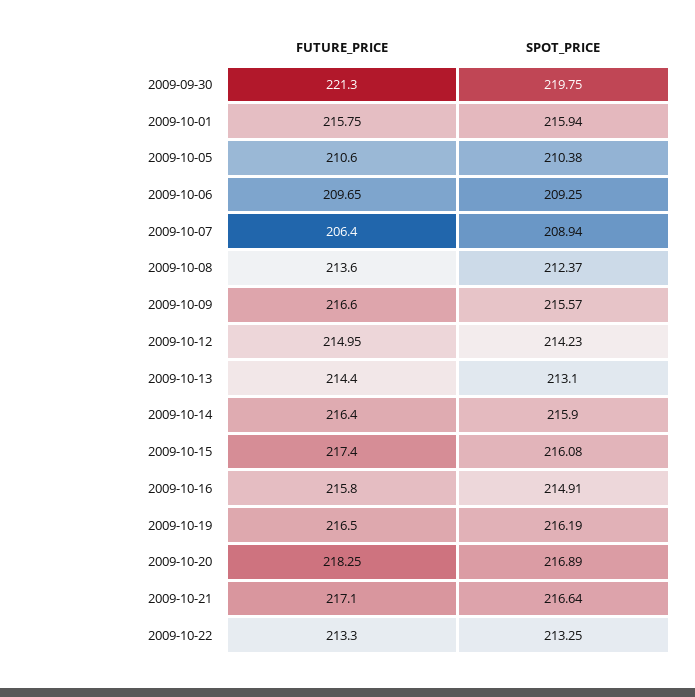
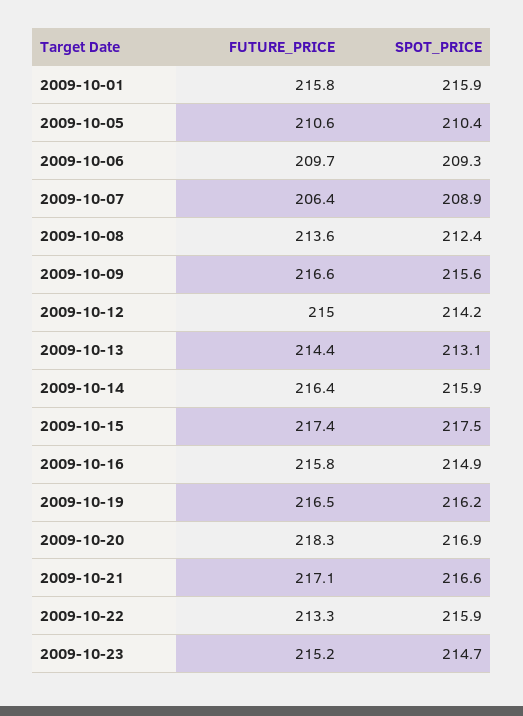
FUTURE_PRICE, 2009-09-30: 221.3 -> none
SPOT_PRICE, 2009-09-30: 219.75 -> none
SPOT_PRICE, 2009-10-15: 216.08 -> 217.5
SPOT_PRICE, 2009-10-22: 213.25 -> 215.9
FUTURE_PRICE, 2009-10-23: none -> 215.2
SPOT_PRICE, 2009-10-23: none -> 214.7

